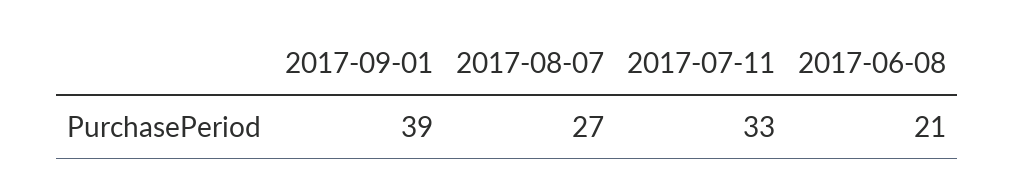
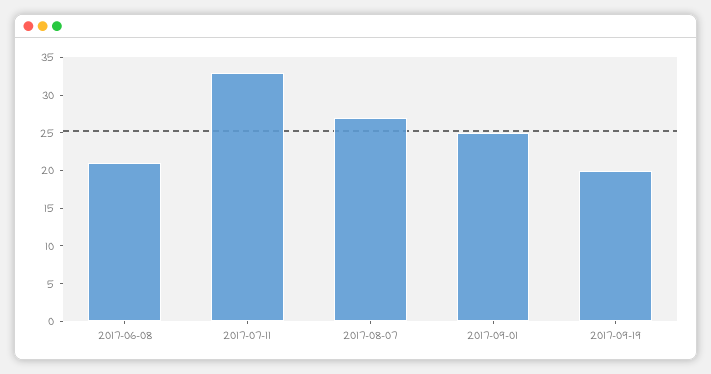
2017-09-01: 39 -> 25
2017-09-19: none -> 20

